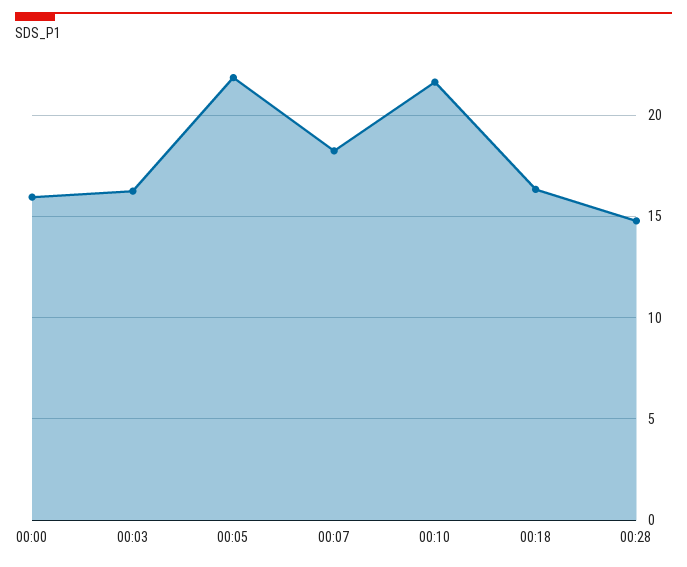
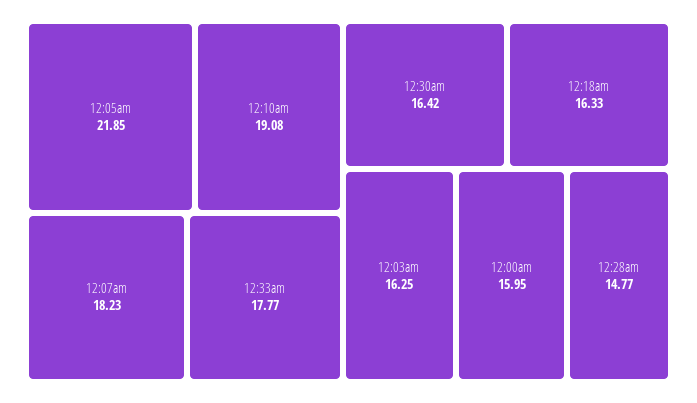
00:10: 21.5 -> 19.08
12:33am: none -> 17.77
12:30am: none -> 16.42

